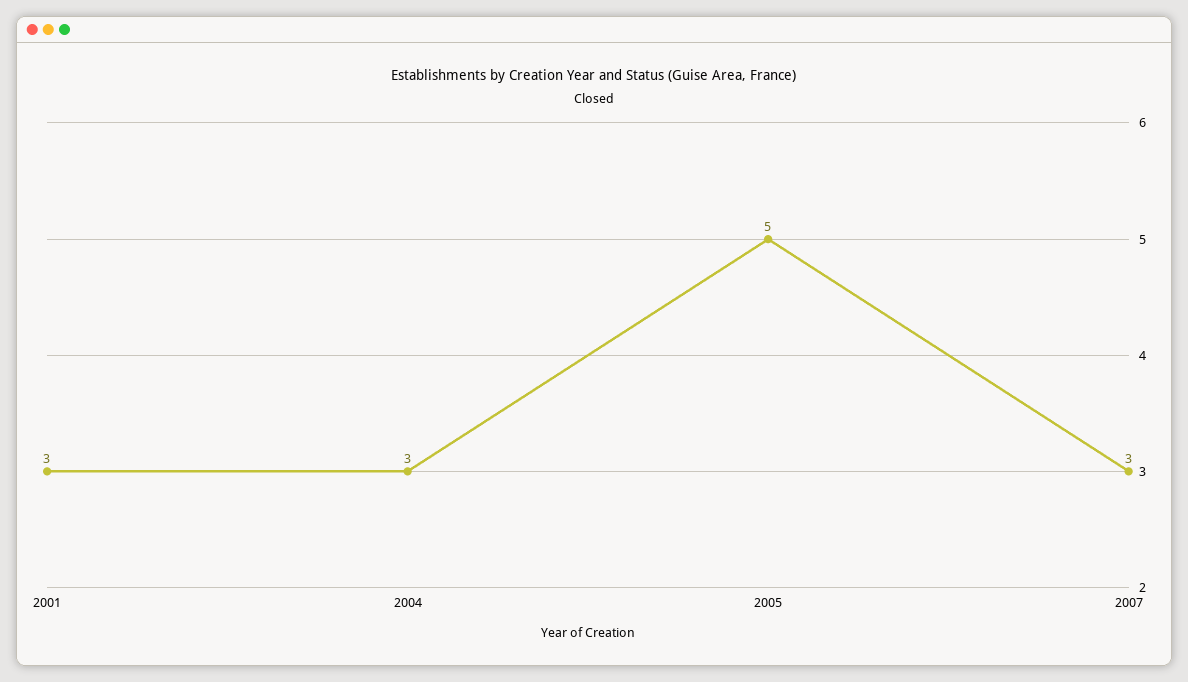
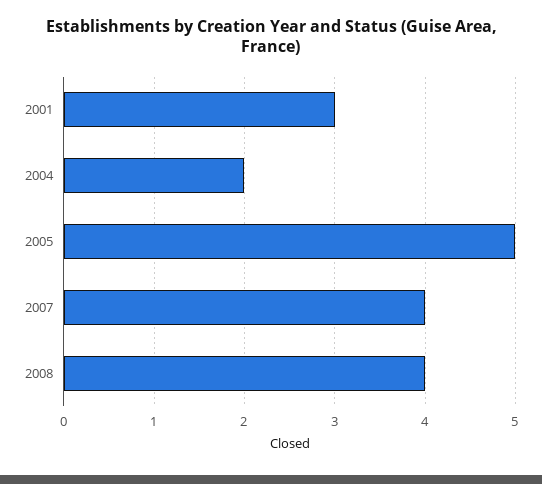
2004: 3 -> 2
2007: 3 -> 4
2008: none -> 4

